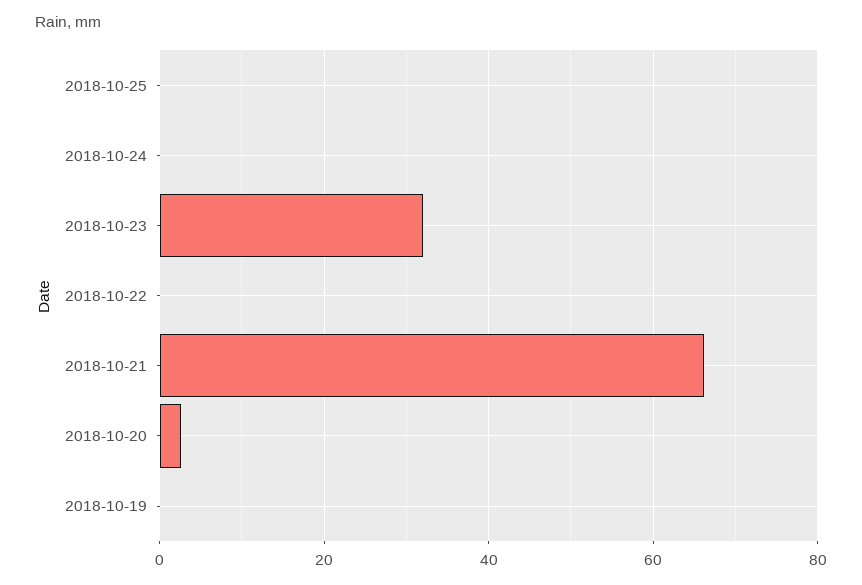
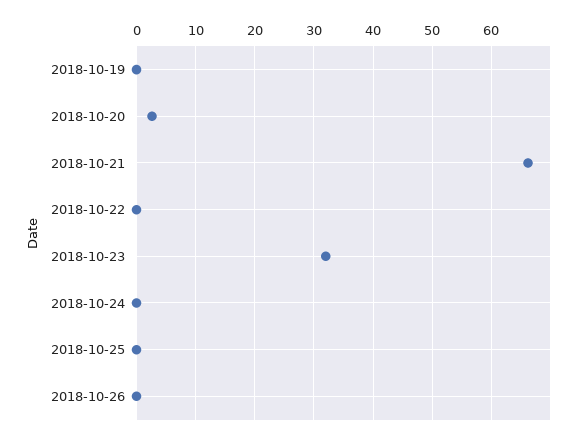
2018-10-26: none -> 0

